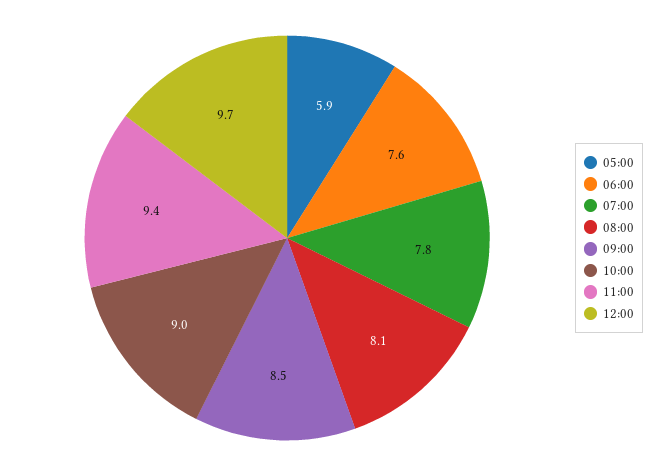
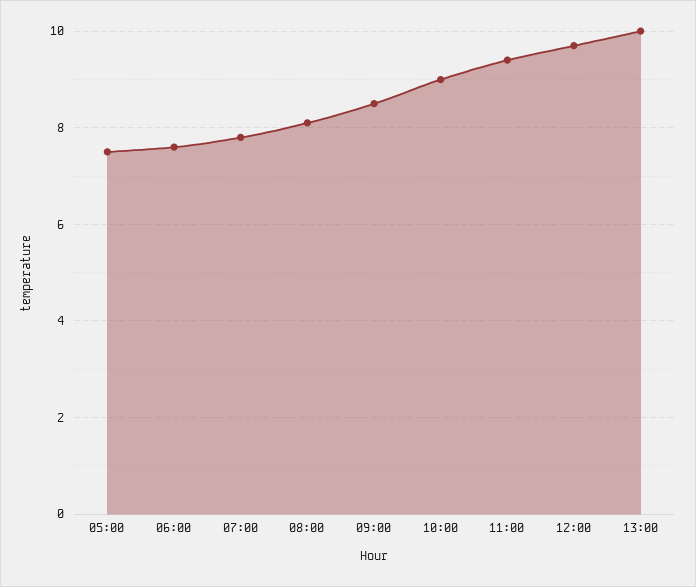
05:00: 5.9 -> 7.5
13:00: none -> 10

